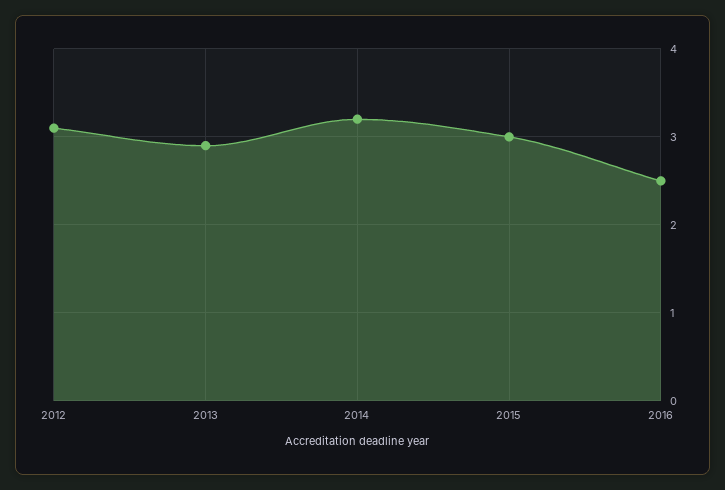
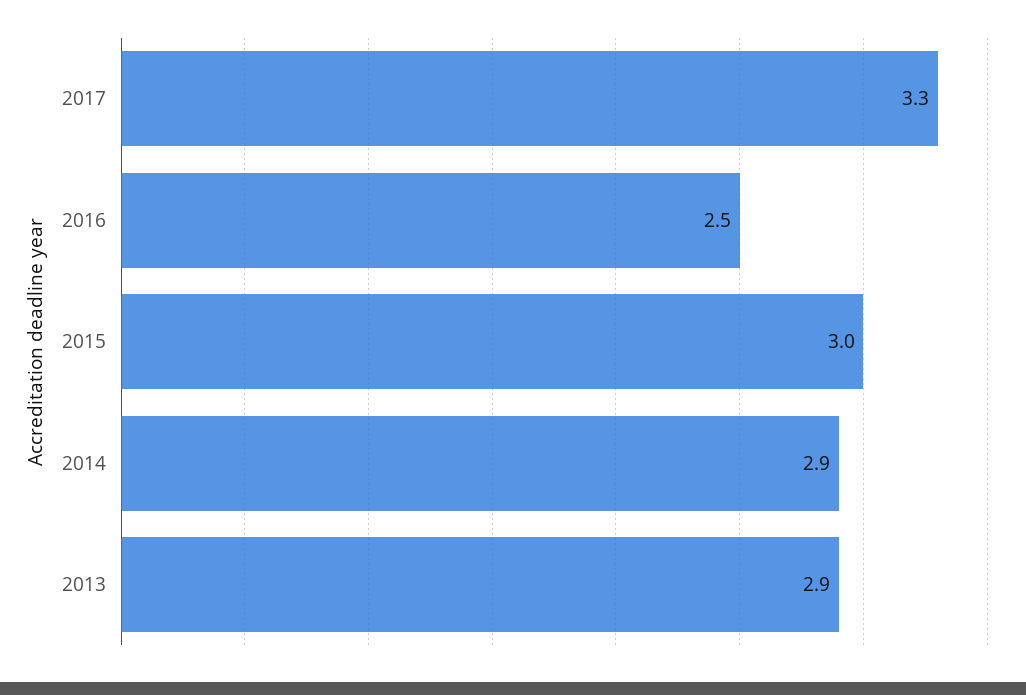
2012: 3.1 -> none
2014: 3.2 -> 2.9
2017: none -> 3.3

